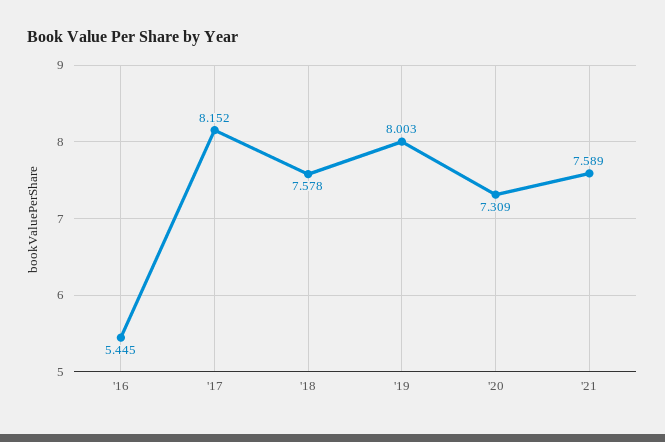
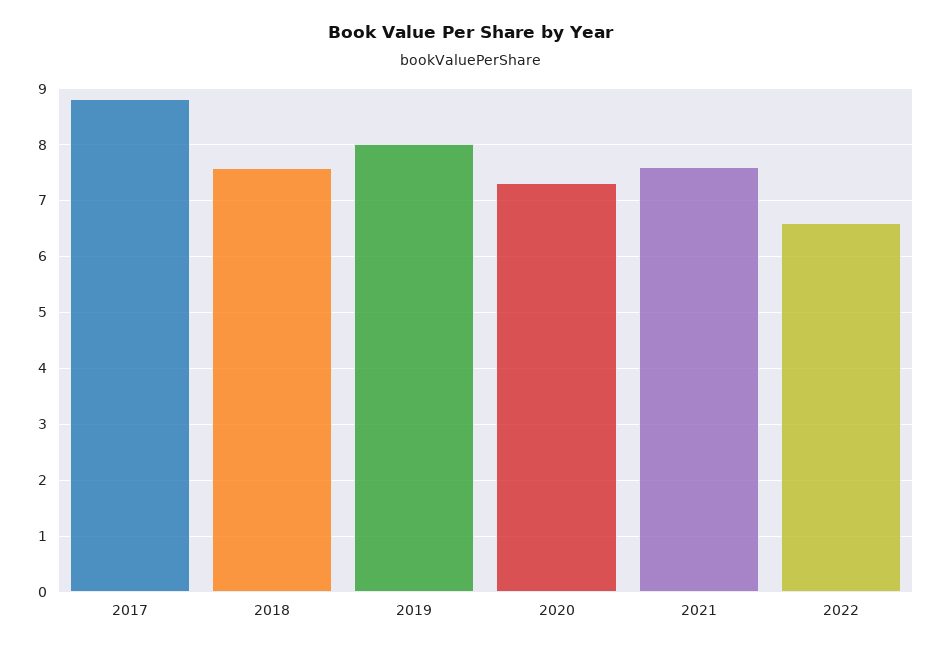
'16: 5.445 -> none
'17: 8.152 -> 8.8
2022: none -> 6.6

